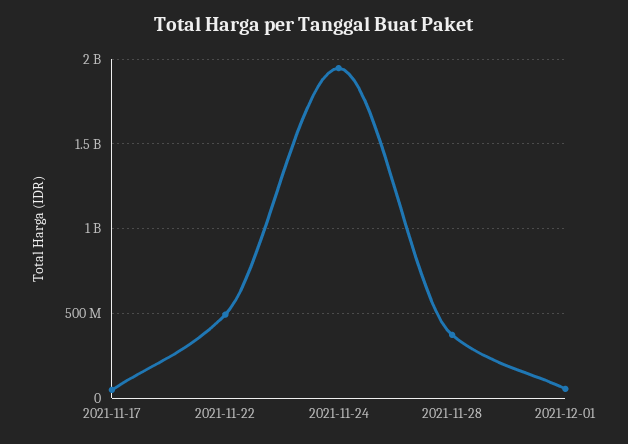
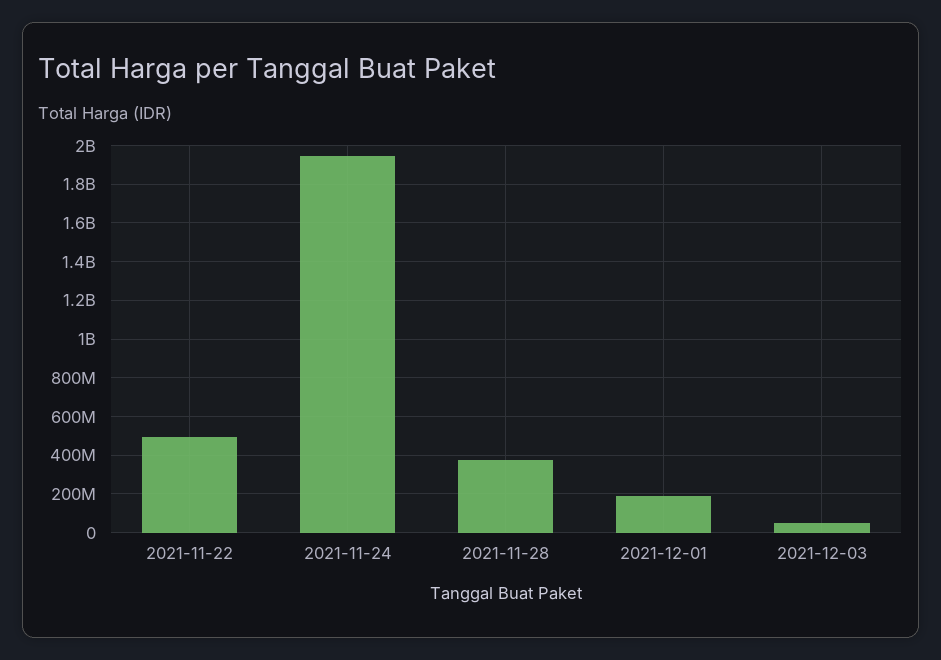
2021-11-17: 50000000 -> none
2021-12-01: 50000000 -> 200000000
2021-12-03: none -> 50000000

